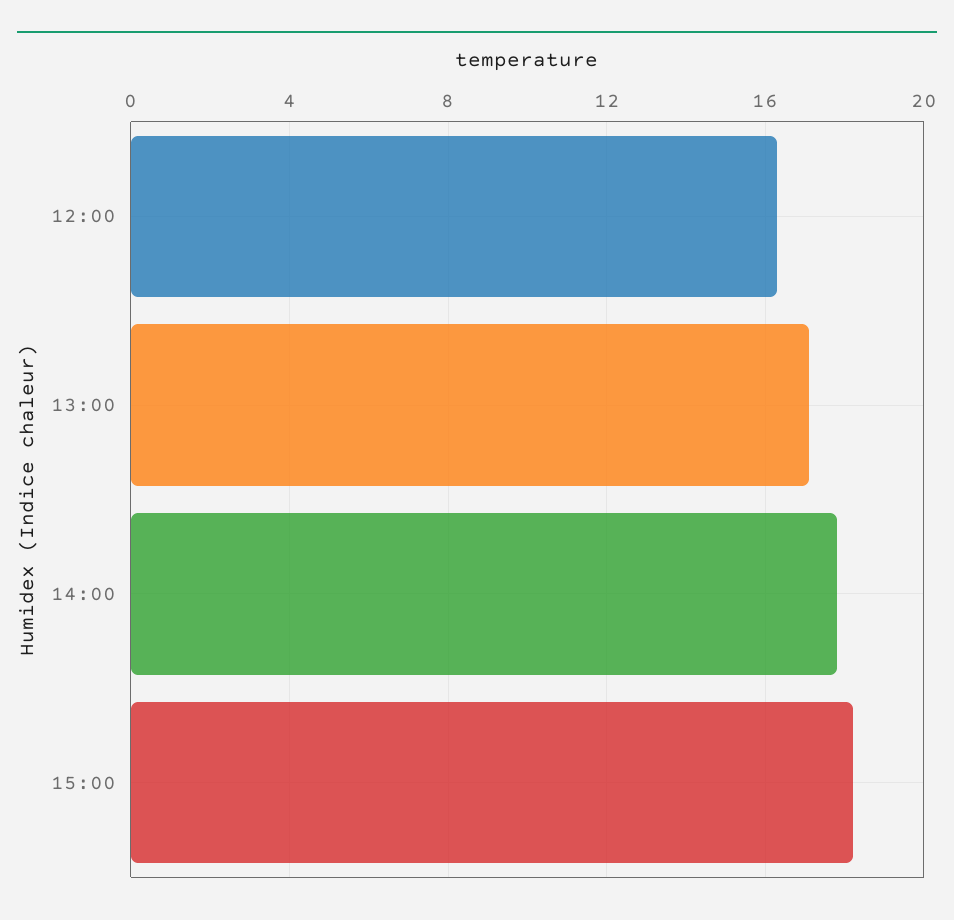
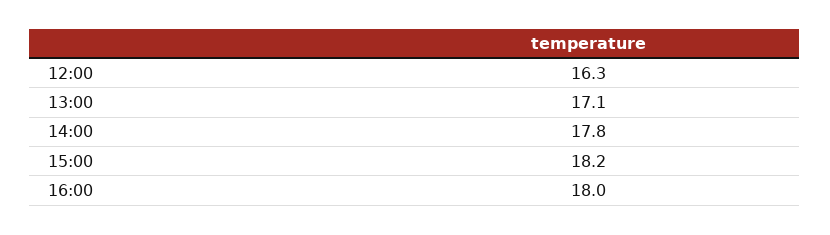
16:00: none -> 18

